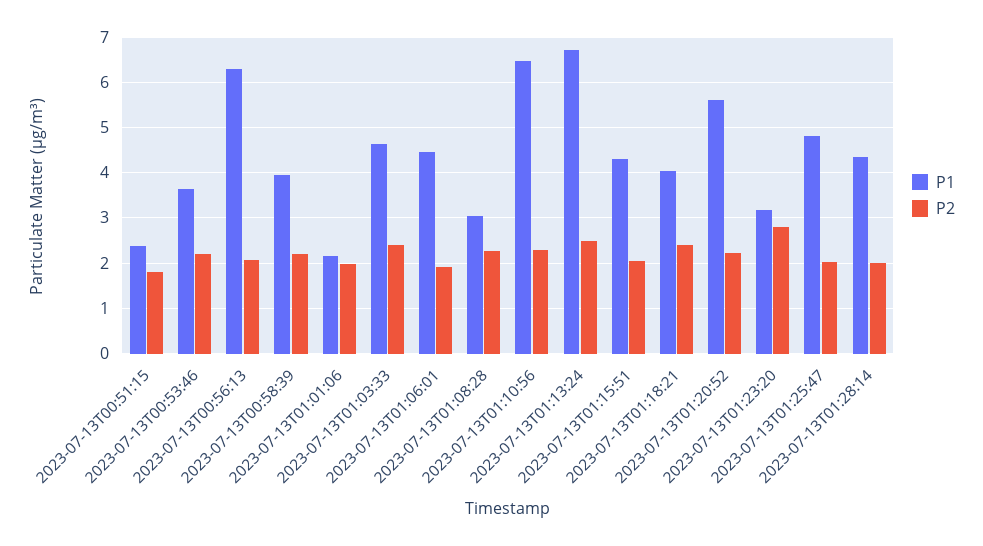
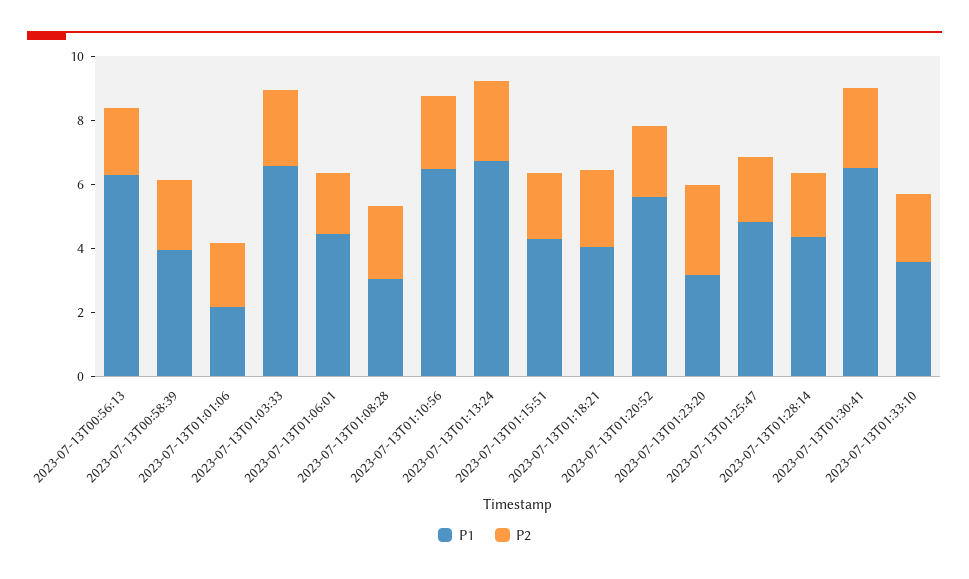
P1, 2023-07-13T00:51:15: 2.4 -> none
P2, 2023-07-13T00:51:15: 1.8 -> none
P1, 2023-07-13T00:53:46: 3.6 -> none
P2, 2023-07-13T00:53:46: 2.2 -> none
P1, 2023-07-13T01:03:33: 4.6 -> 6.5
P1, 2023-07-13T01:30:41: none -> 6.5
P2, 2023-07-13T01:30:41: none -> 2.5
P1, 2023-07-13T01:33:10: none -> 3.5
P2, 2023-07-13T01:33:10: none -> 2

